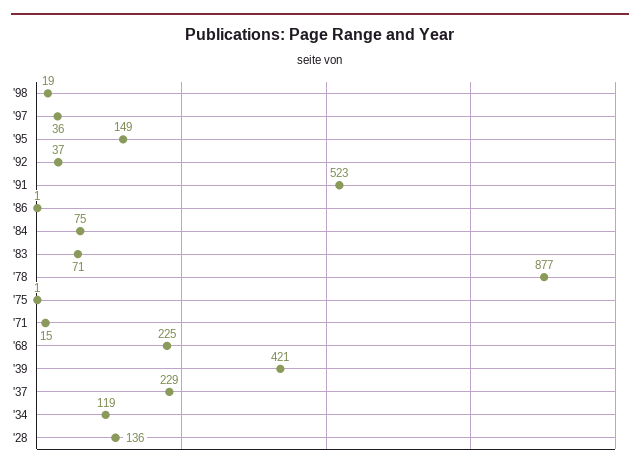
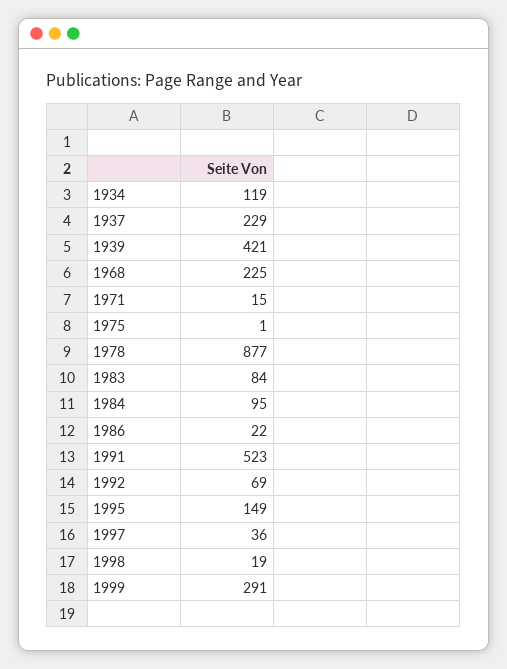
'92: 37 -> 69
'86: 1 -> 22
'84: 75 -> 95
'83: 71 -> 84
'28: 136 -> none
1999: none -> 291

